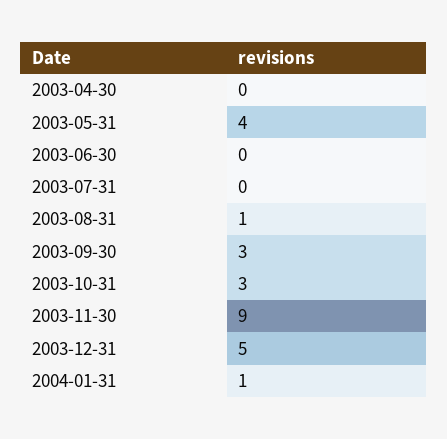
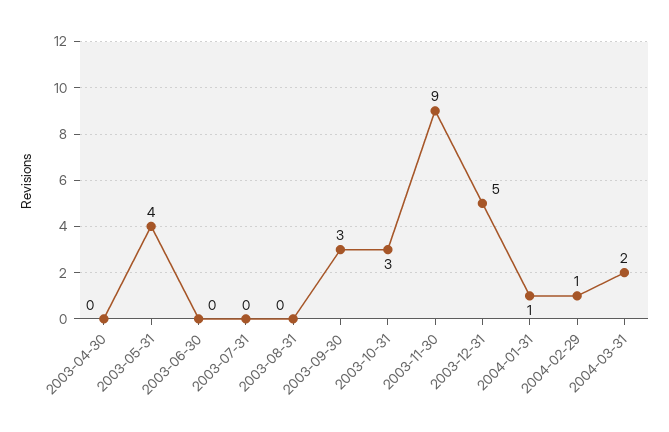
2003-08-31: 1 -> 0
2004-02-29: none -> 1
2004-03-31: none -> 2

